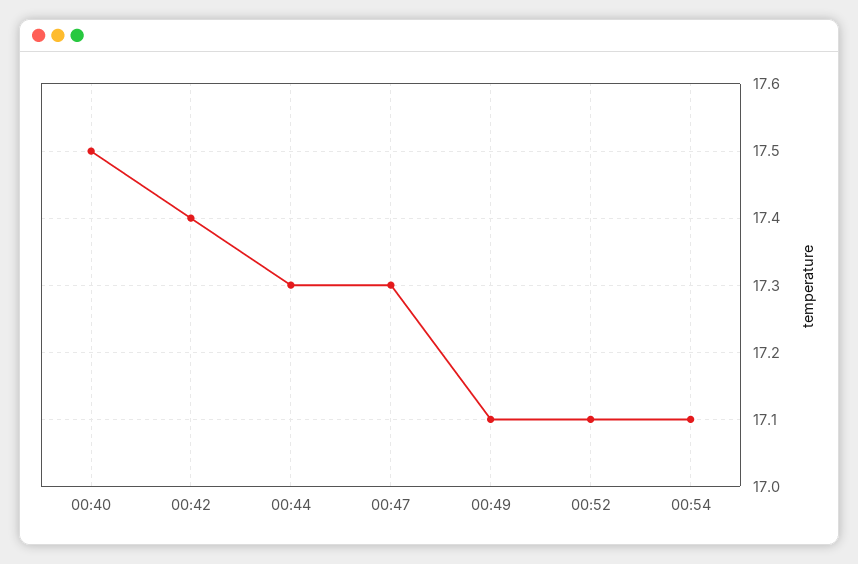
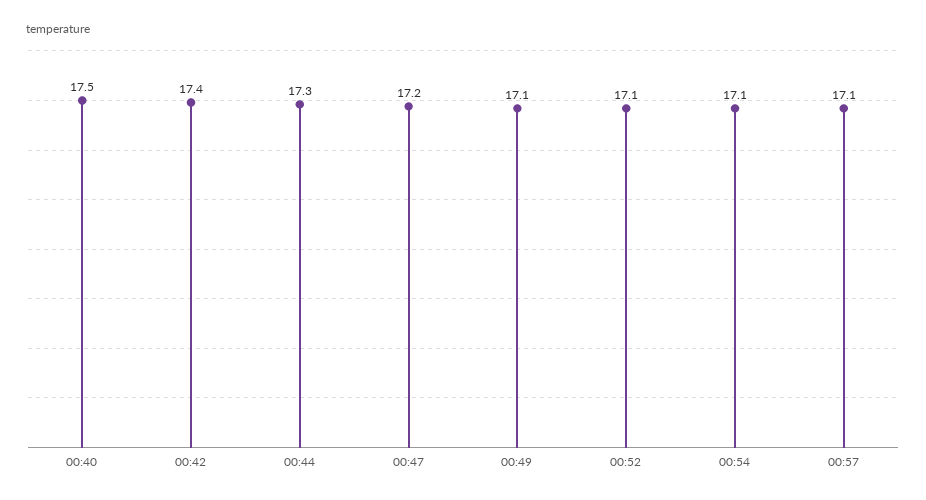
00:47: 17.3 -> 17.2
00:57: none -> 17.1

